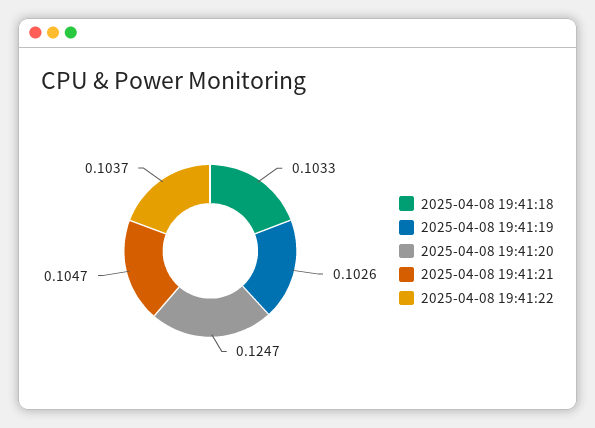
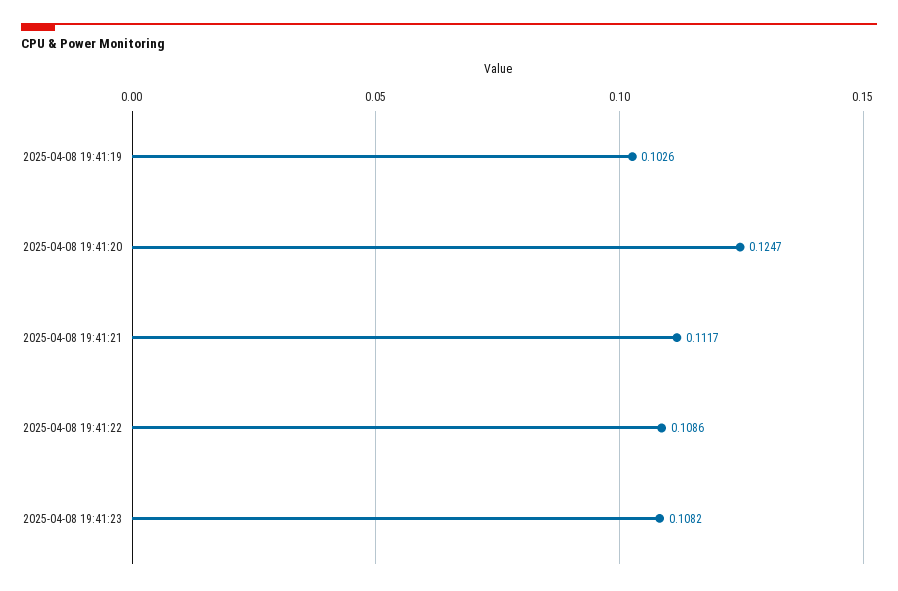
2025-04-08 19:41:18: 0.1033 -> none
2025-04-08 19:41:21: 0.1047 -> 0.1117
2025-04-08 19:41:22: 0.1037 -> 0.1086
2025-04-08 19:41:23: none -> 0.1082

